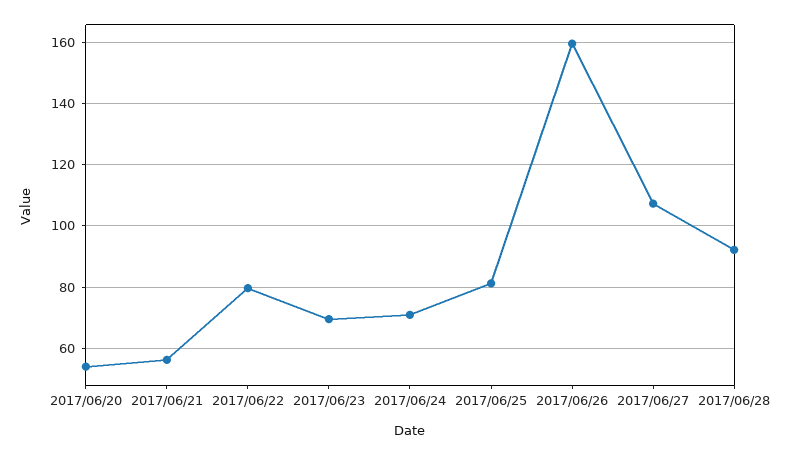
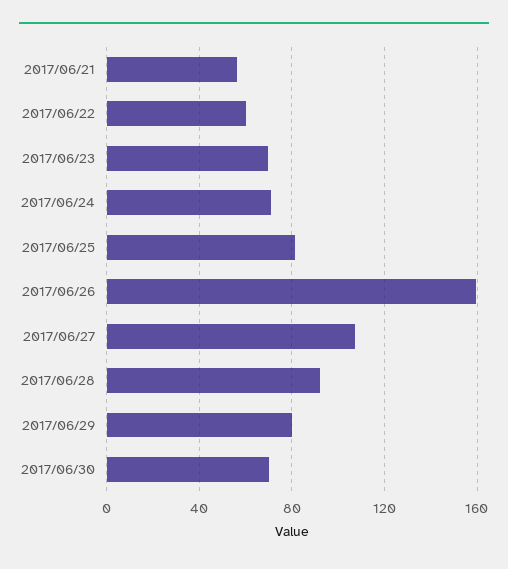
2017/06/20: 54 -> none
2017/06/22: 80 -> 60
2017/06/29: none -> 80
2017/06/30: none -> 70

